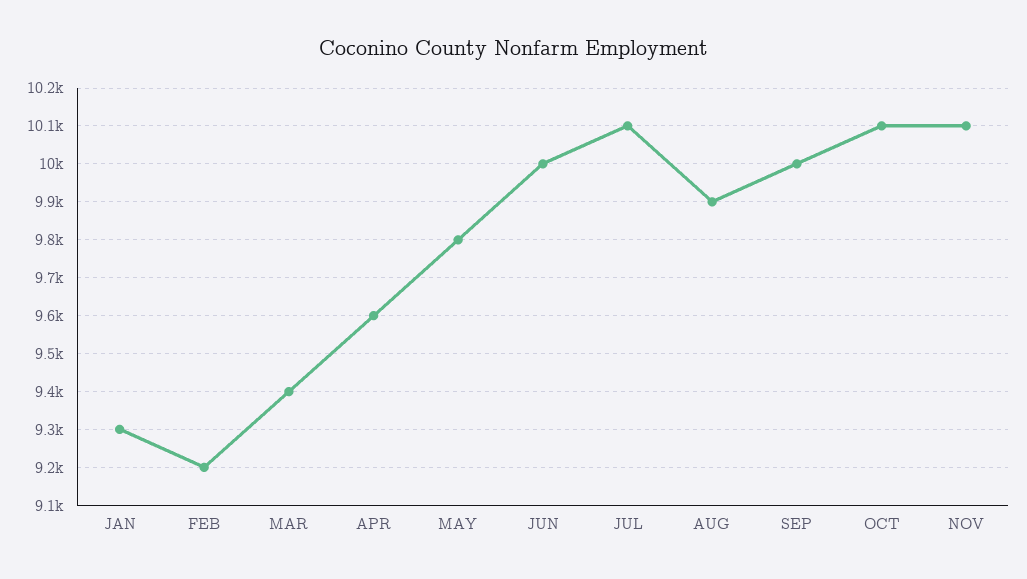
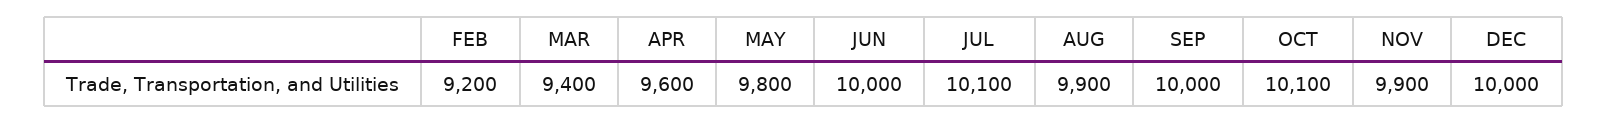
JAN: 9300 -> none
NOV: 10100 -> 9900
DEC: none -> 10000

